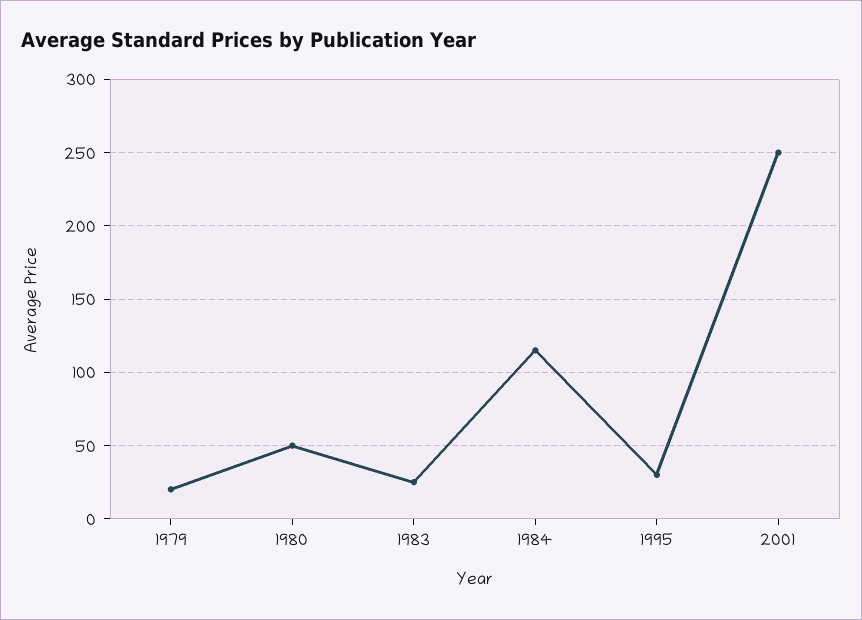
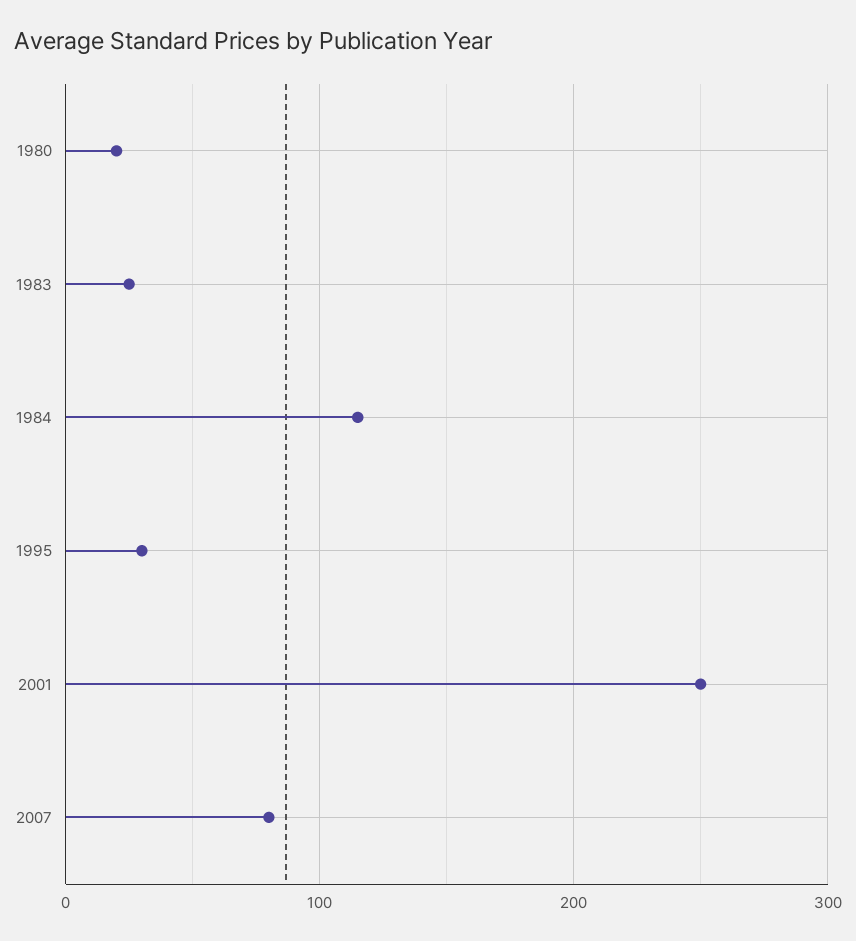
1979: 20 -> none
1980: 50 -> 20
2007: none -> 80

